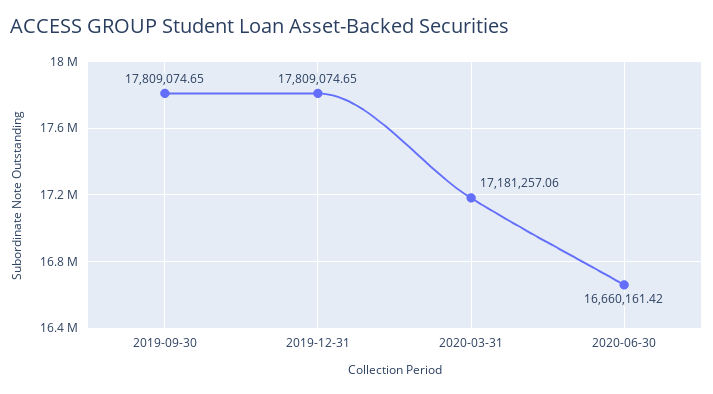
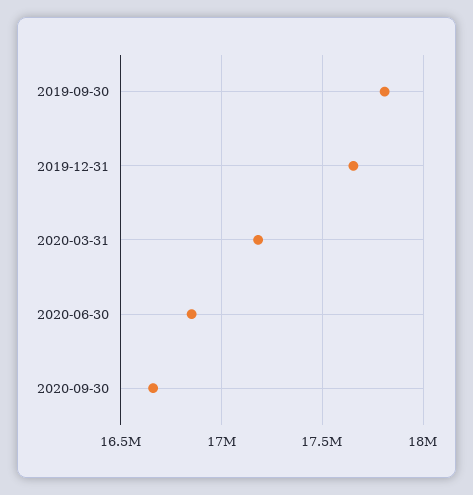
2019-12-31: 17809074.65 -> 17650000
2020-06-30: 16660161.42 -> 16850000
2020-09-30: none -> 16650000

